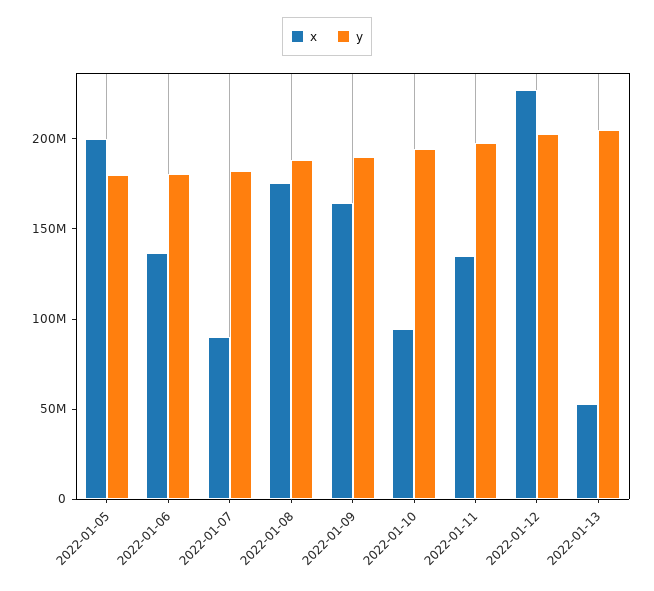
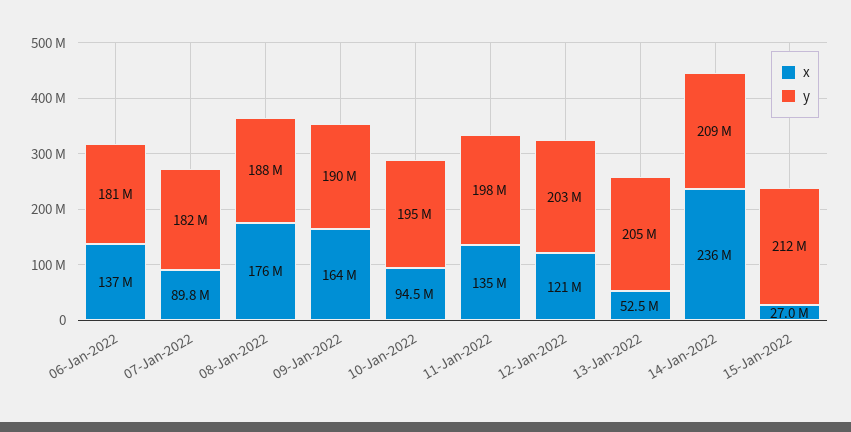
x, 2022-01-05: 200000000 -> none
y, 2022-01-05: 180000000 -> none
x, 2022-01-12: 230000000 -> 121000000
x, 14-Jan-2022: none -> 236000000
y, 14-Jan-2022: none -> 209000000
x, 15-Jan-2022: none -> 27000000
y, 15-Jan-2022: none -> 212000000

